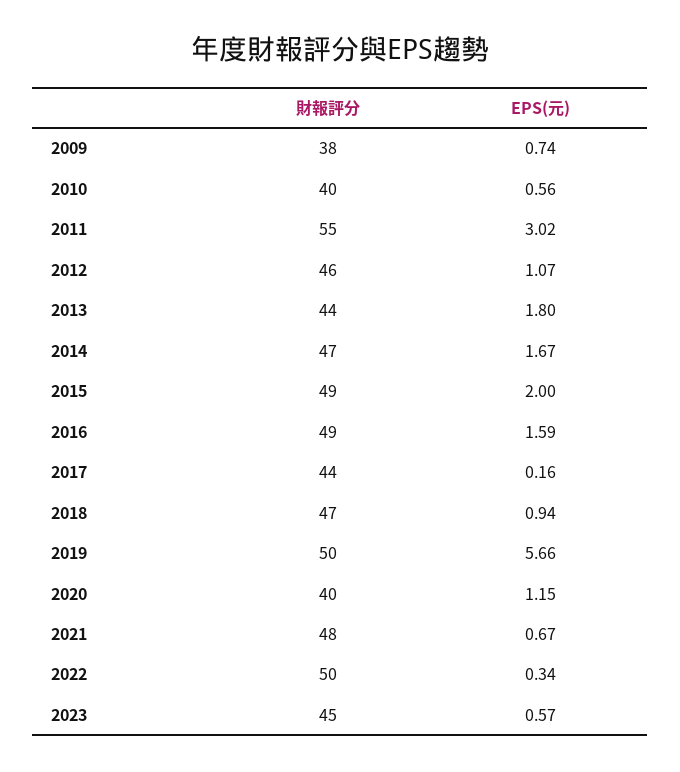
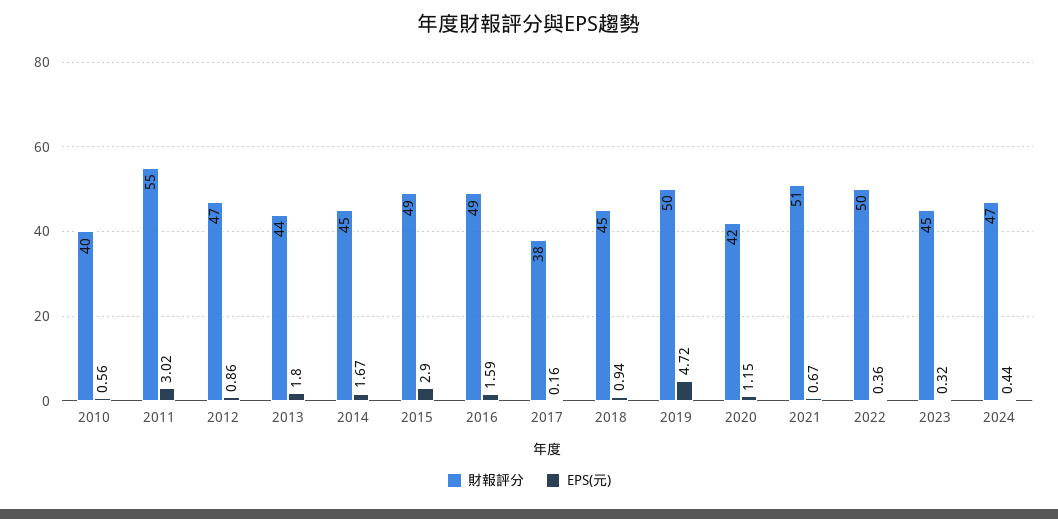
財報評分, 2009: 38 -> none
EPS(元), 2009: 0.74 -> none
財報評分, 2012: 46 -> 47
EPS(元), 2012: 1.07 -> 0.86
財報評分, 2014: 47 -> 45
EPS(元), 2015: 2 -> 2.9
財報評分, 2017: 44 -> 38
財報評分, 2018: 47 -> 45
EPS(元), 2019: 5.66 -> 4.72
財報評分, 2020: 40 -> 42
財報評分, 2021: 48 -> 51
EPS(元), 2022: 0.34 -> 0.36
EPS(元), 2023: 0.57 -> 0.32
財報評分, 2024: none -> 47
EPS(元), 2024: none -> 0.44

